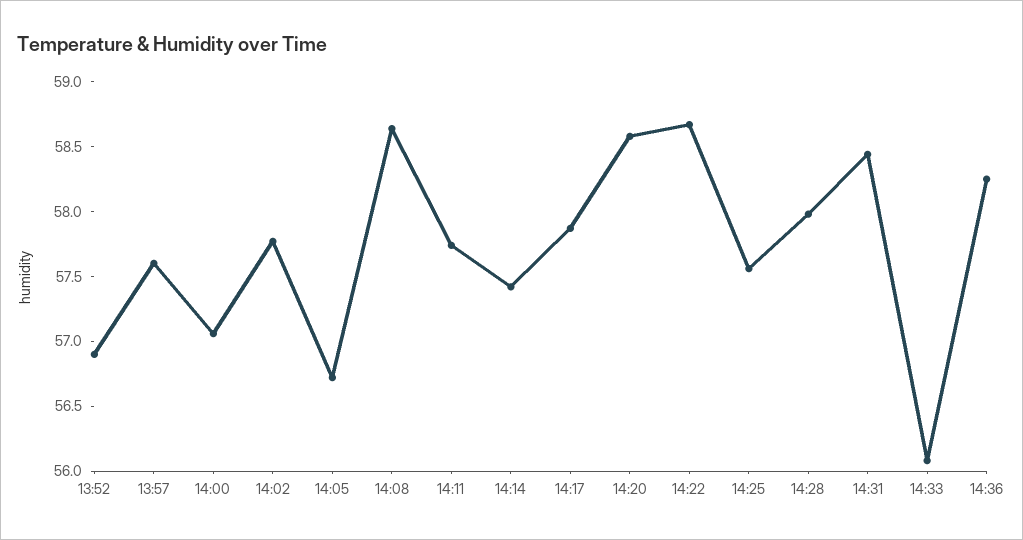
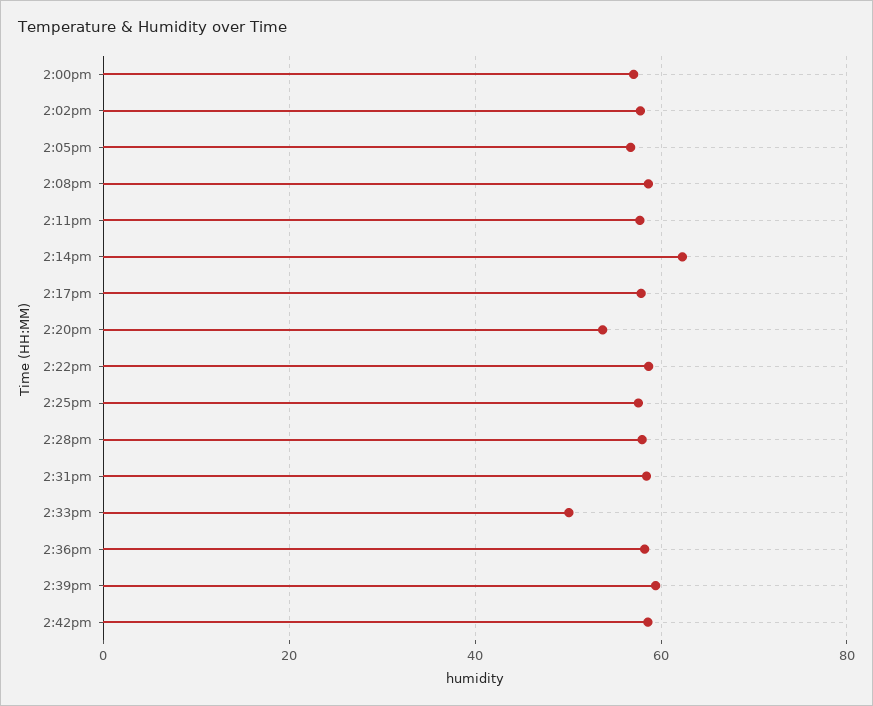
13:52: 56.9 -> none
13:57: 57.6 -> none
14:14: 57.4 -> 62
14:20: 58.6 -> 54
14:33: 56.1 -> 50
2:39pm: none -> 60
2:42pm: none -> 58

